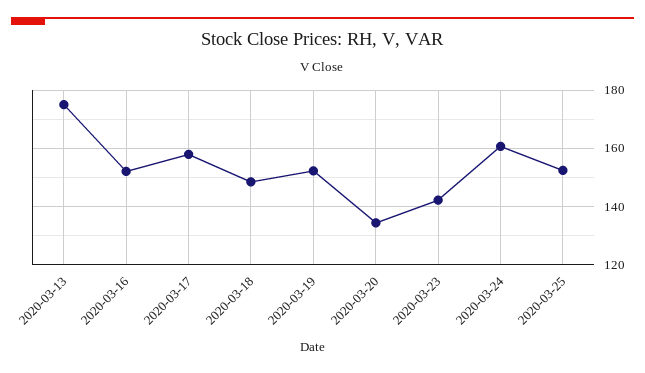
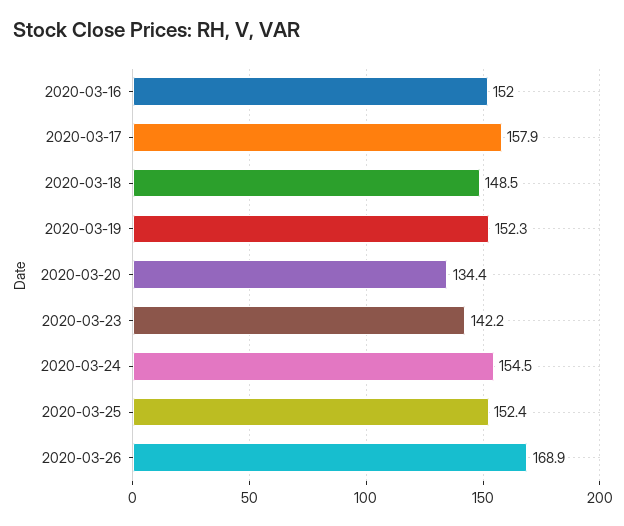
2020-03-13: 175 -> none
2020-03-24: 160 -> 154.5
2020-03-26: none -> 168.9

